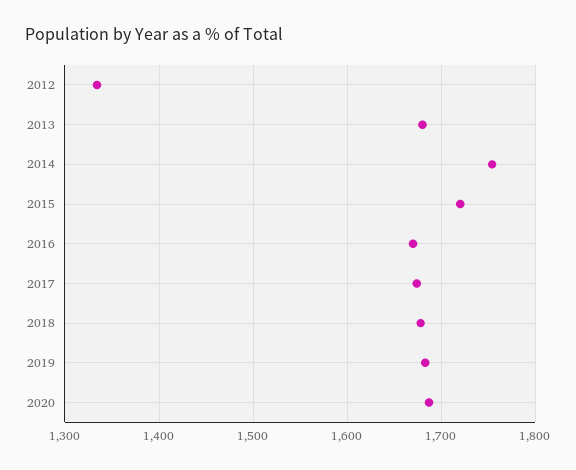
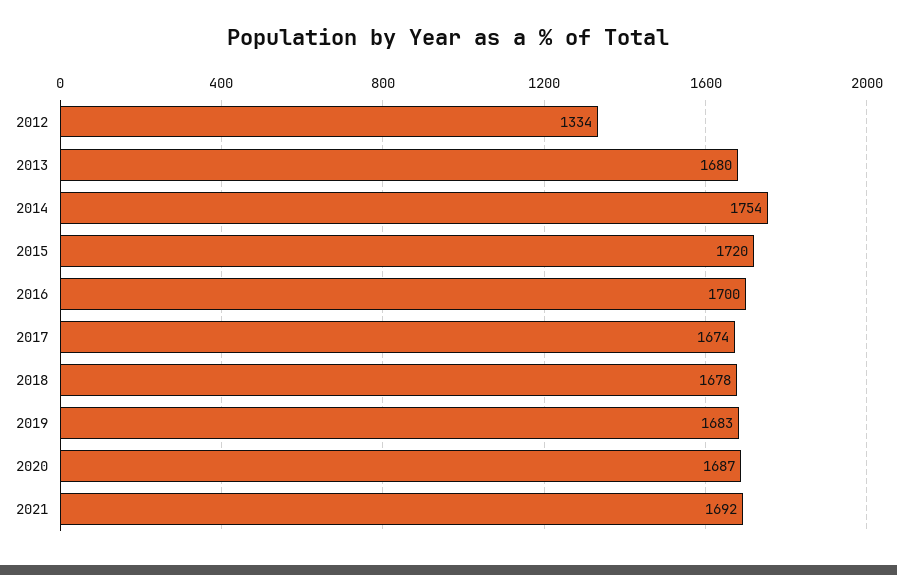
2016: 1670 -> 1700
2021: none -> 1692

